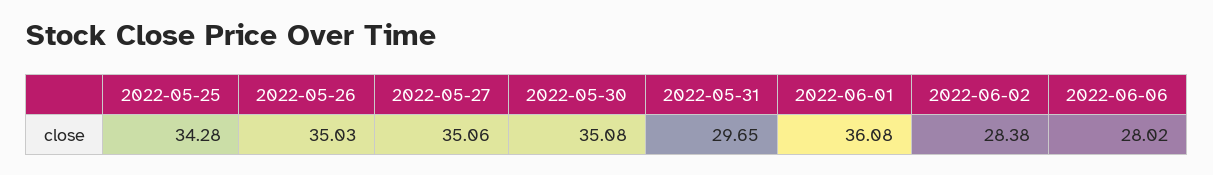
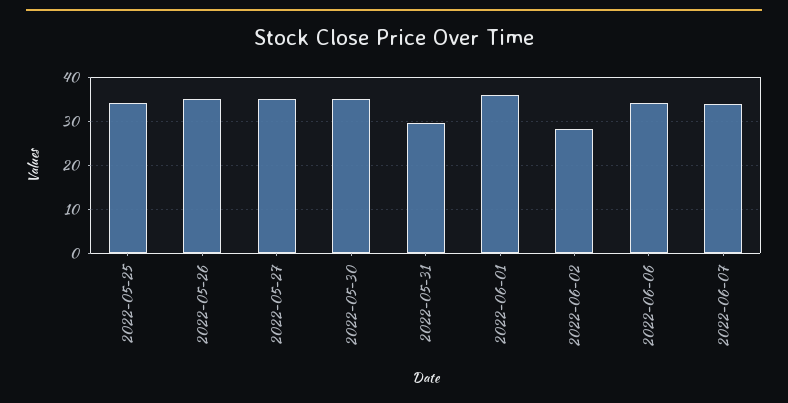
2022-06-06: 28.02 -> 34
2022-06-07: none -> 34

